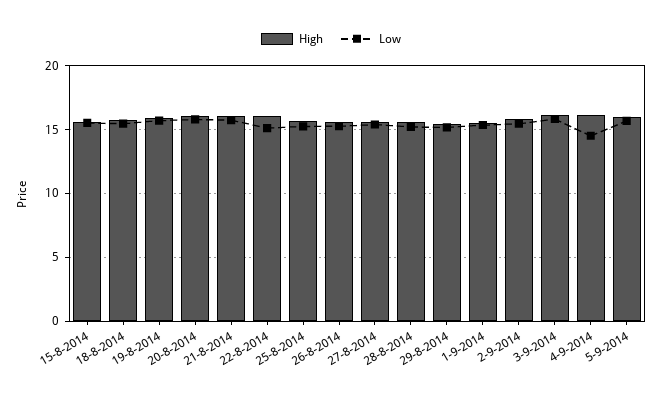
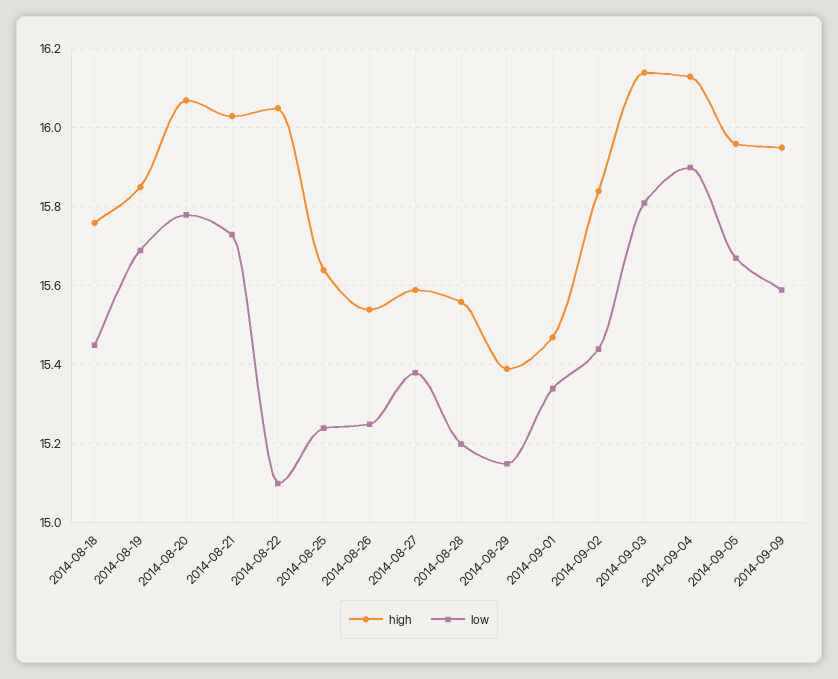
High, 15-8-2014: 15.5 -> none
Low, 15-8-2014: 15.5 -> none
Low, 4-9-2014: 14.5 -> 15.9
High, 2014-09-09: none -> 15.95
Low, 2014-09-09: none -> 15.6

